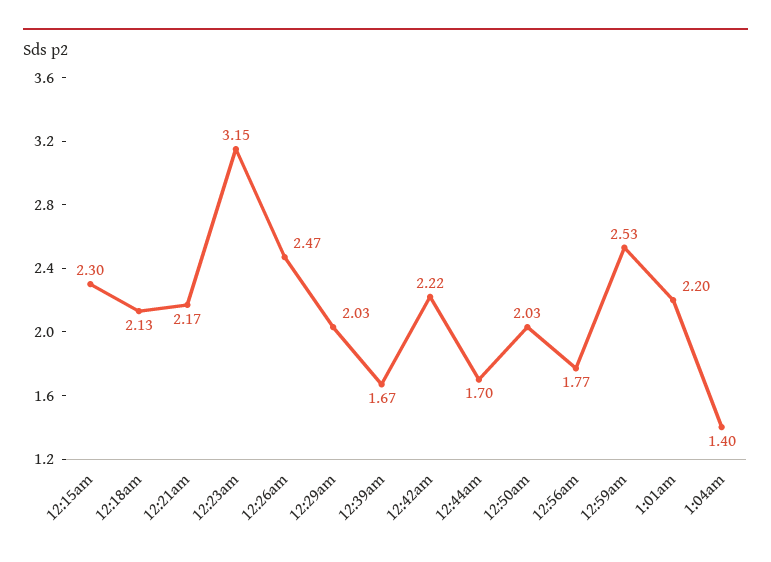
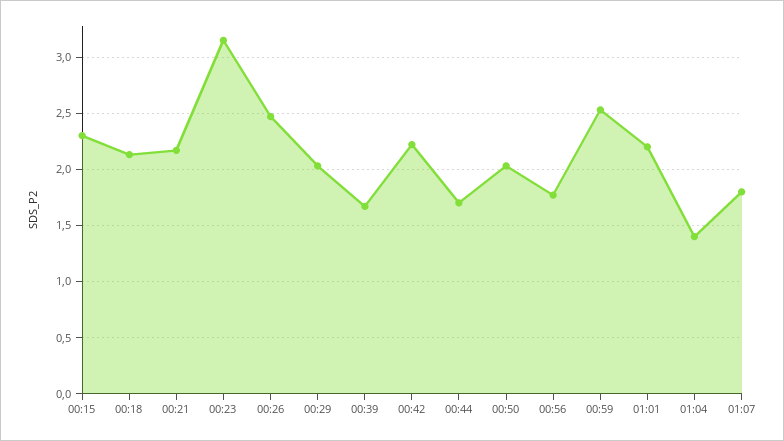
01:07: none -> 1.8

